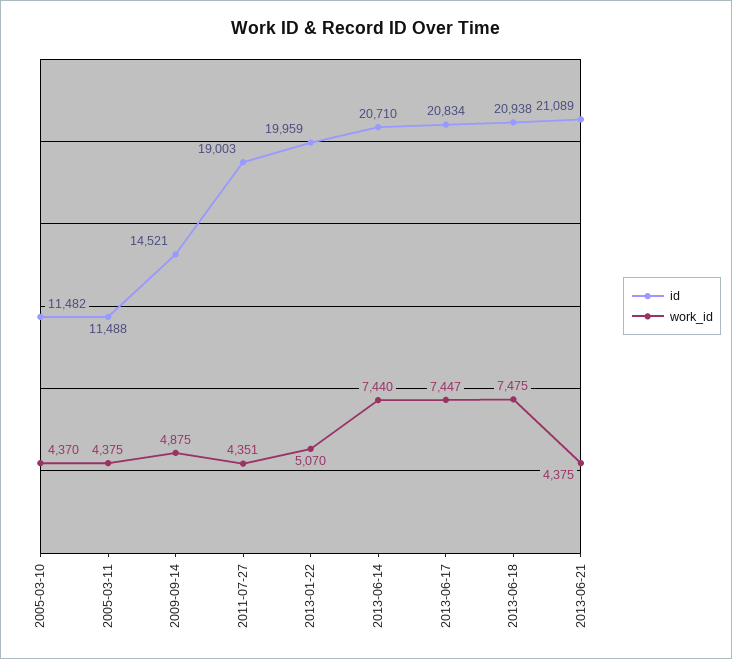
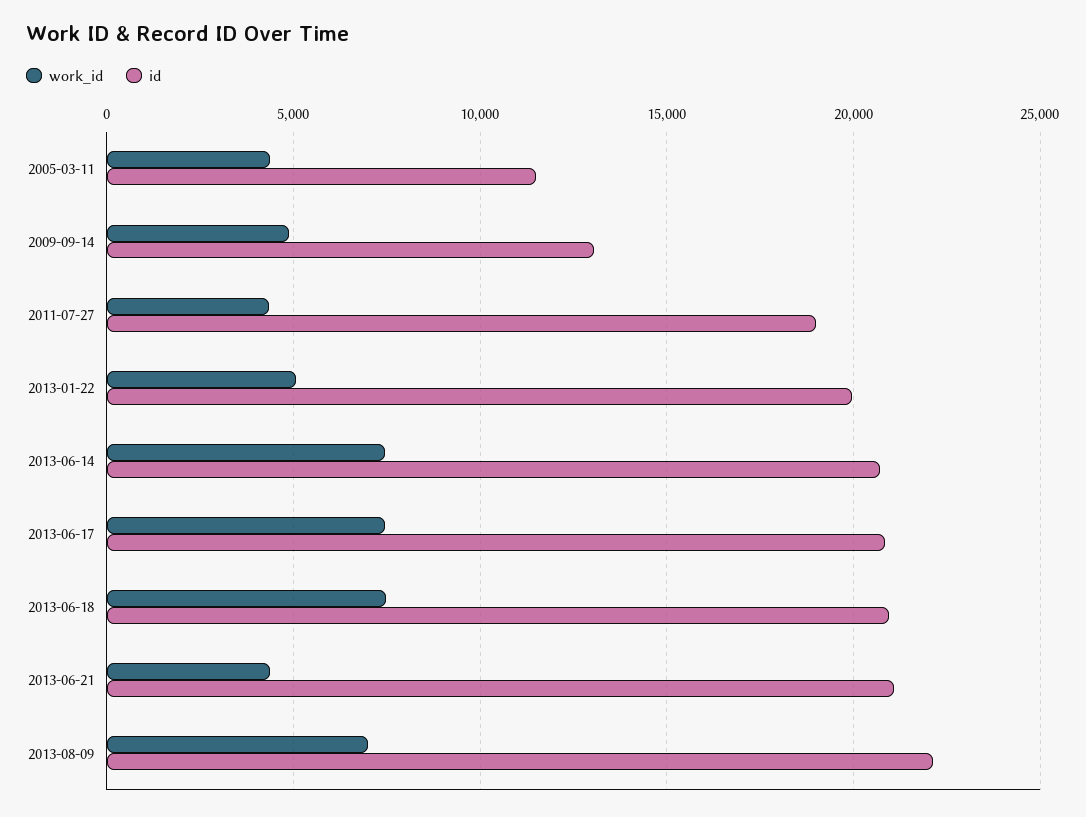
id, 2005-03-10: 11482 -> none
work_id, 2005-03-10: 4370 -> none
id, 2009-09-14: 14521 -> 13000
work_id, 2013-08-09: none -> 7000
id, 2013-08-09: none -> 22000

